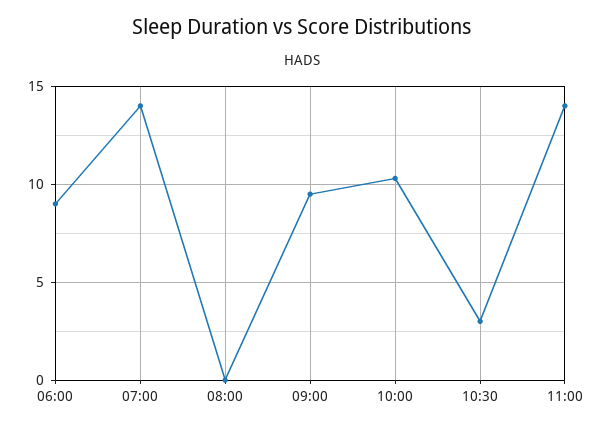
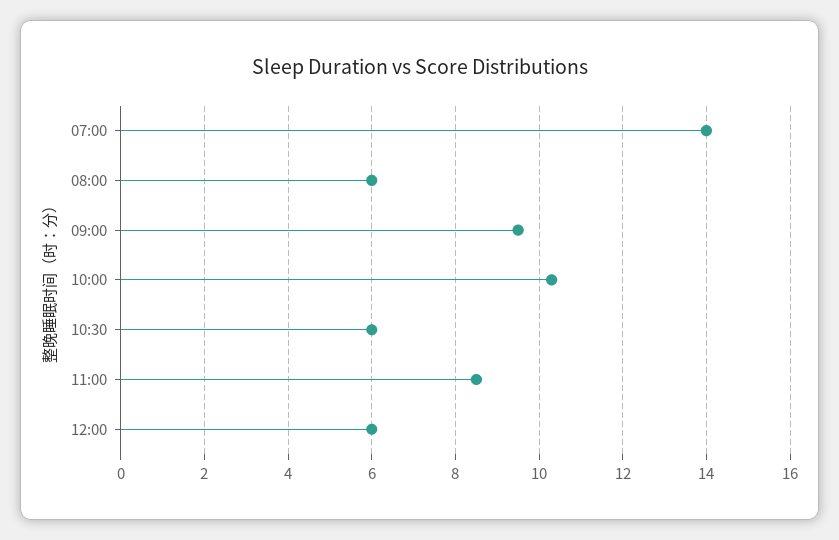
06:00: 9 -> none
08:00: 0 -> 6
10:30: 3 -> 6
11:00: 14 -> 8.5
12:00: none -> 6

